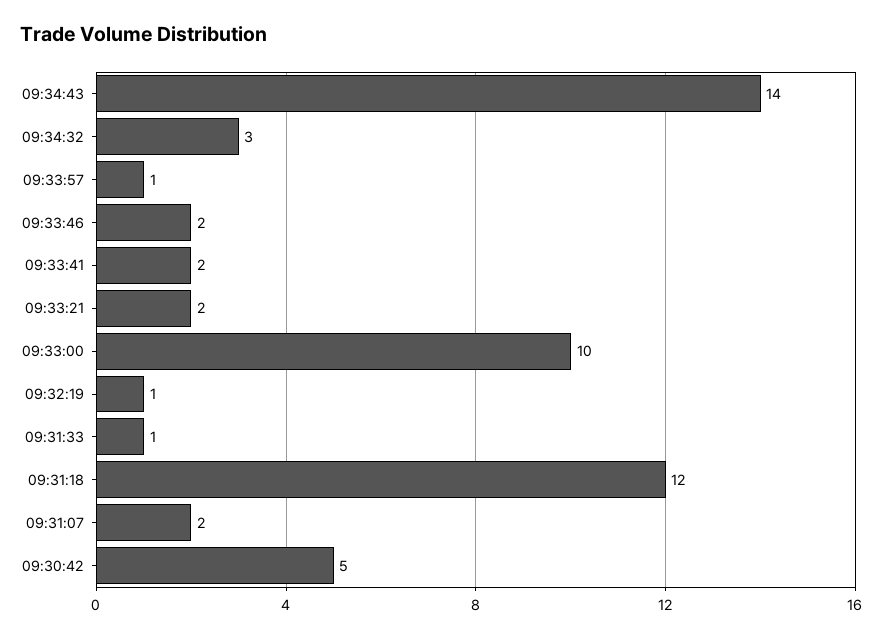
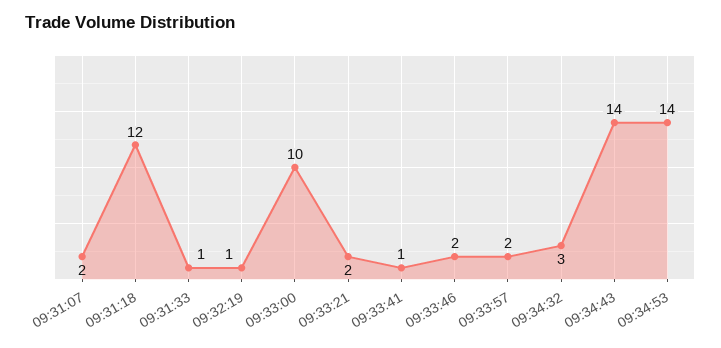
09:33:57: 1 -> 2
09:33:41: 2 -> 1
09:30:42: 5 -> none
09:34:53: none -> 14

